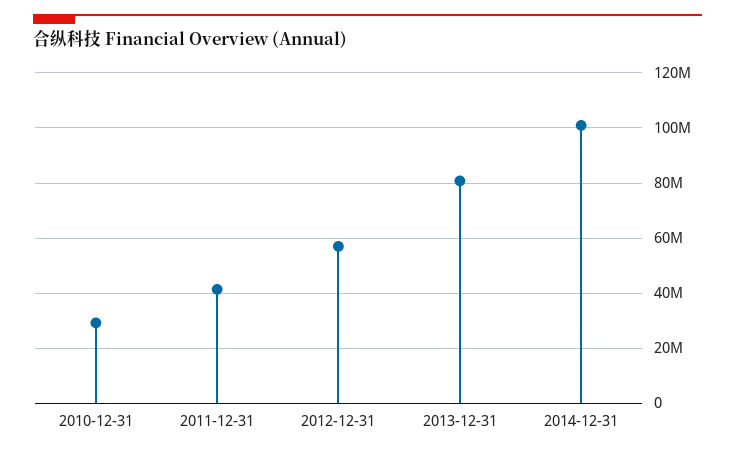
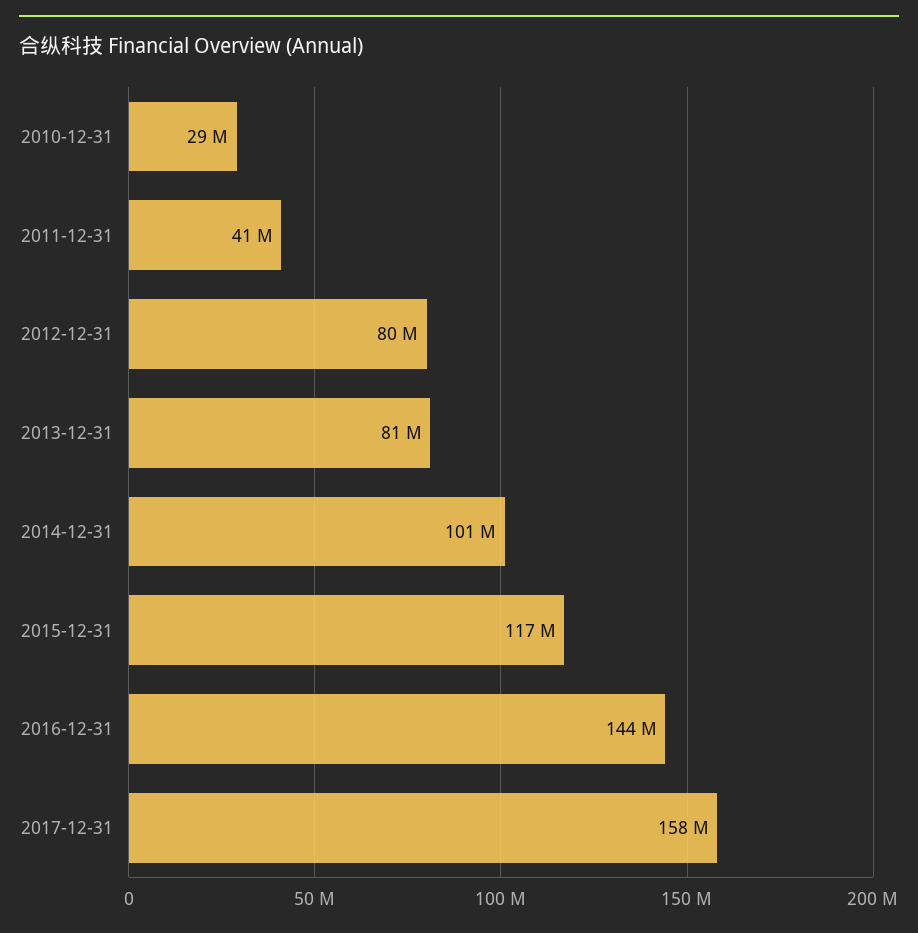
2012-12-31: 57500000 -> 80000000
2015-12-31: none -> 117000000
2016-12-31: none -> 144000000
2017-12-31: none -> 158000000

